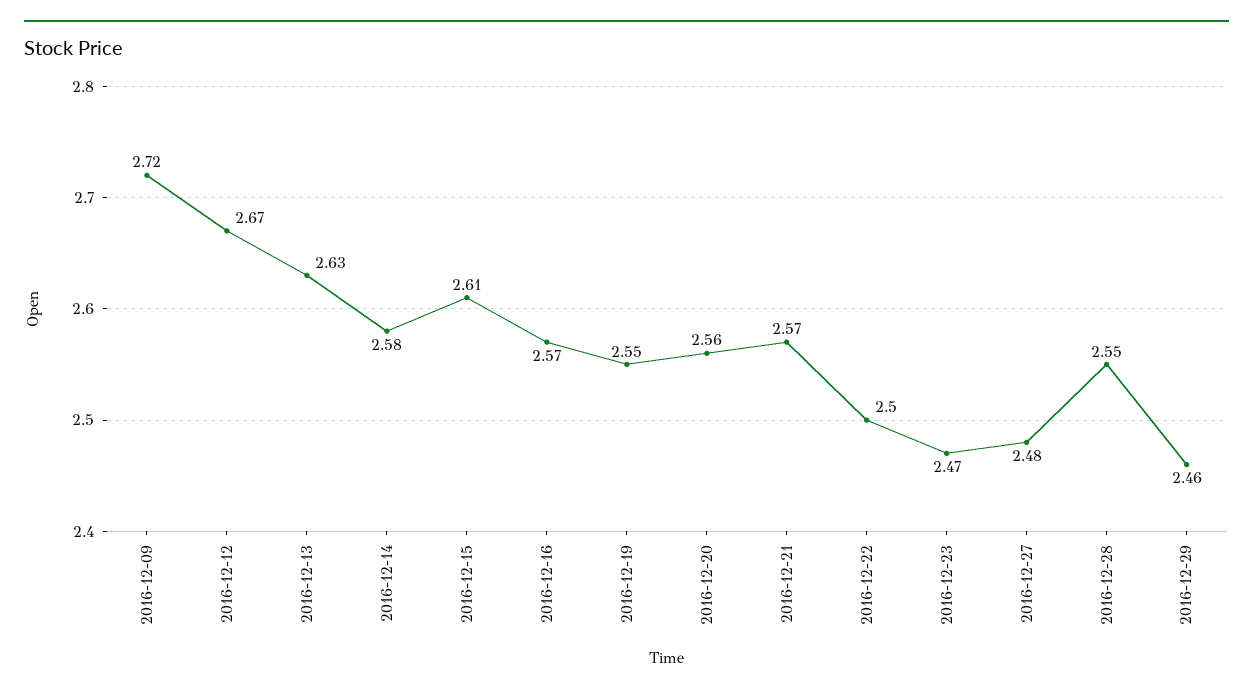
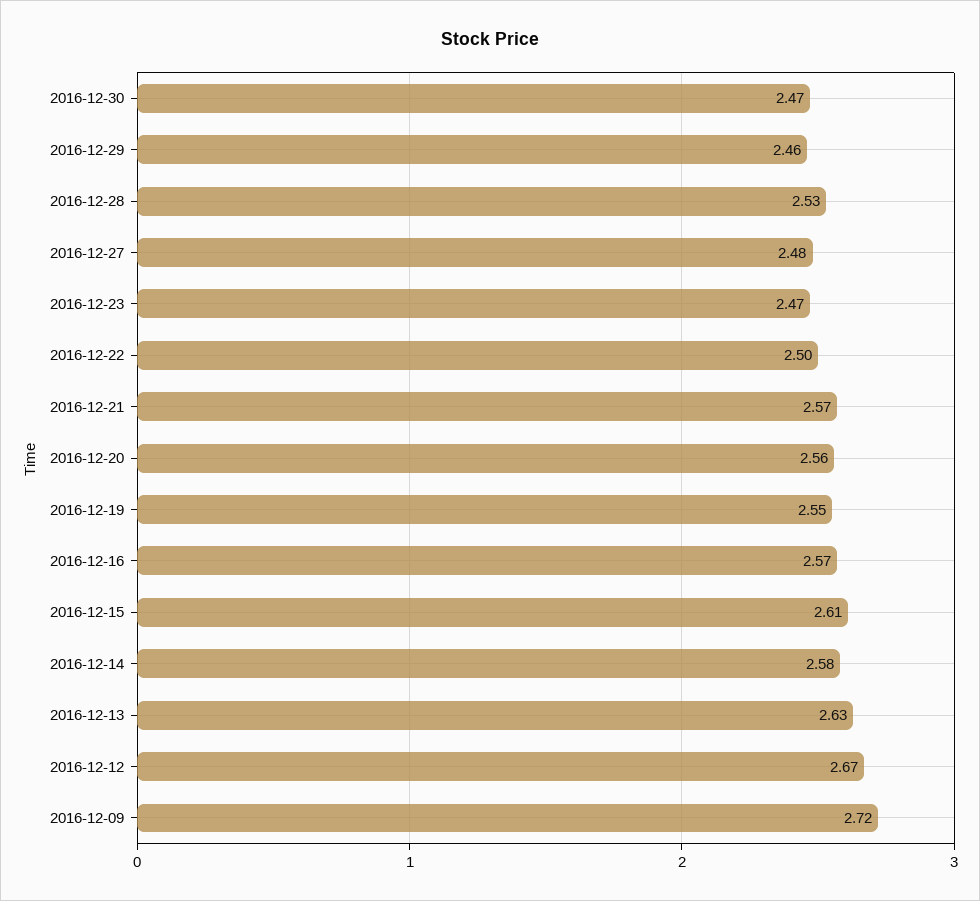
2016-12-28: 2.55 -> 2.53
2016-12-30: none -> 2.47

